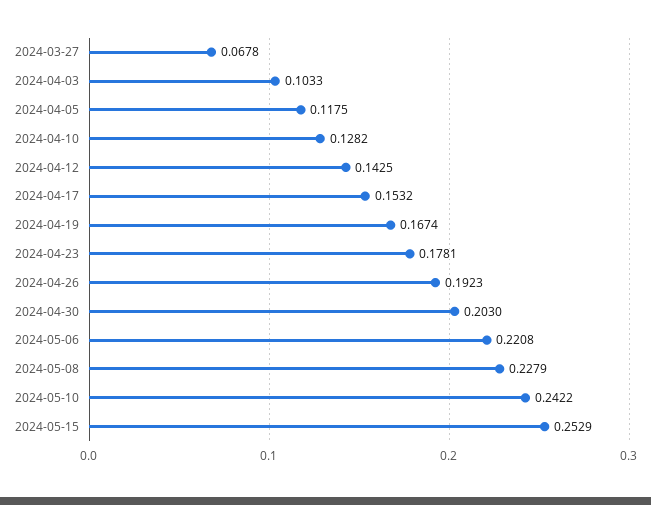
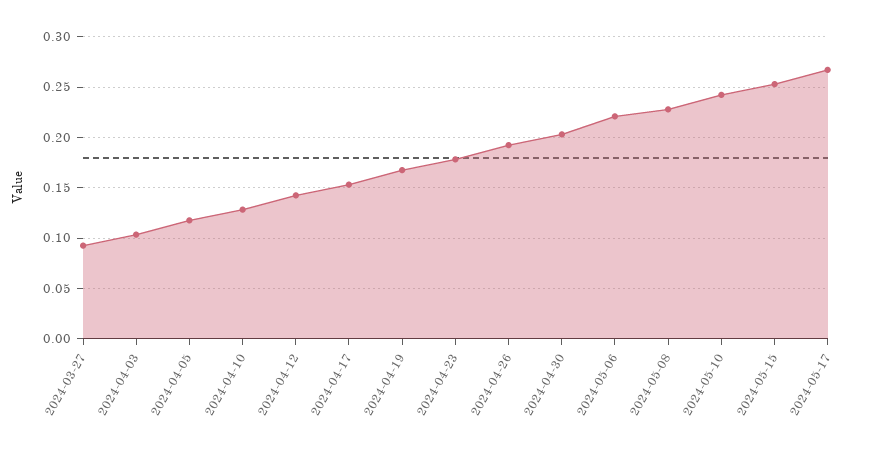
2024-03-27: 0.0678 -> 0.09
2024-05-17: none -> 0.27

